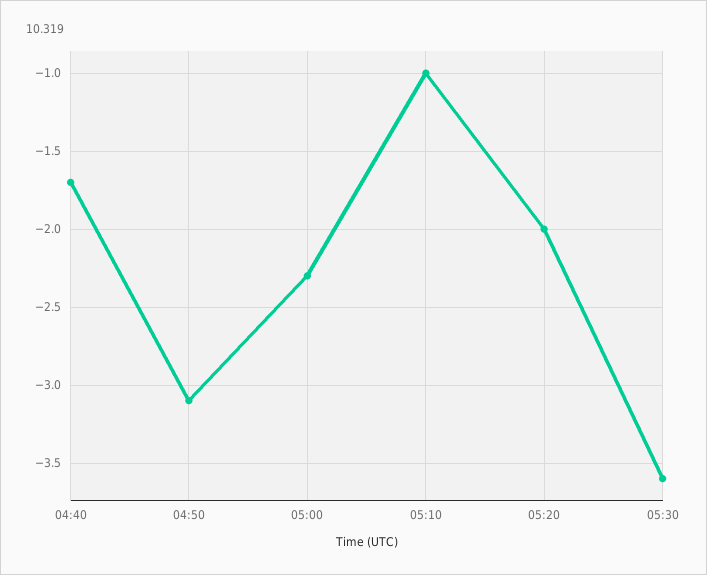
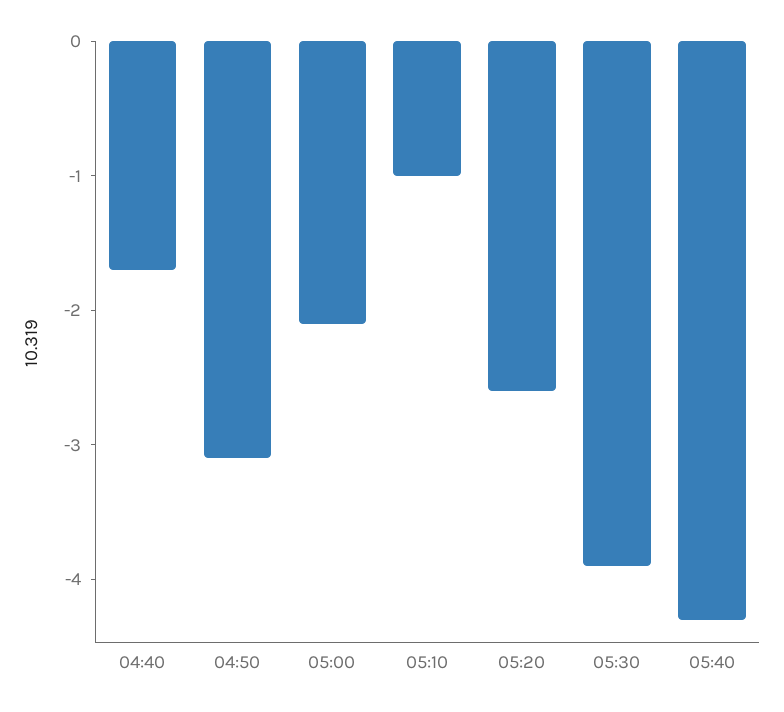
05:00: -2.3 -> -2.1
05:20: -2 -> -2.6
05:30: -3.6 -> -3.9
05:40: none -> -4.3

